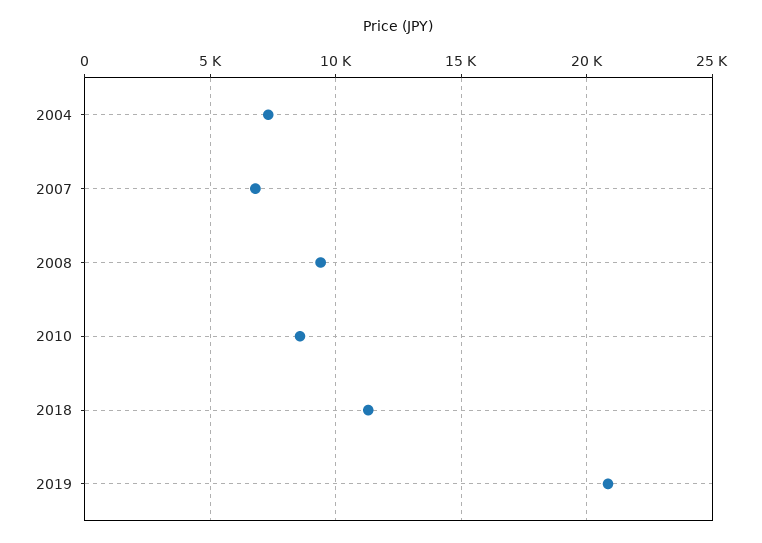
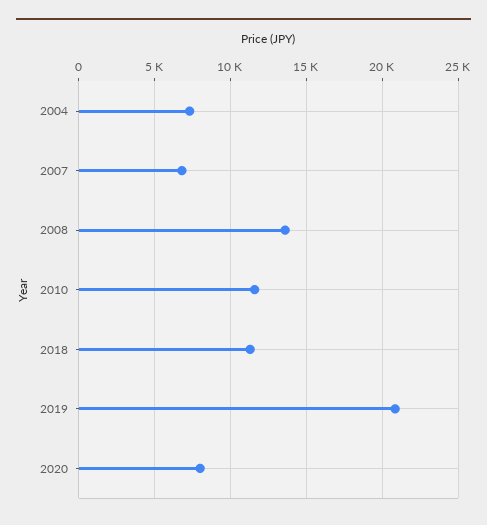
2008: 9500 -> 13500
2010: 8500 -> 11500
2020: none -> 8000

